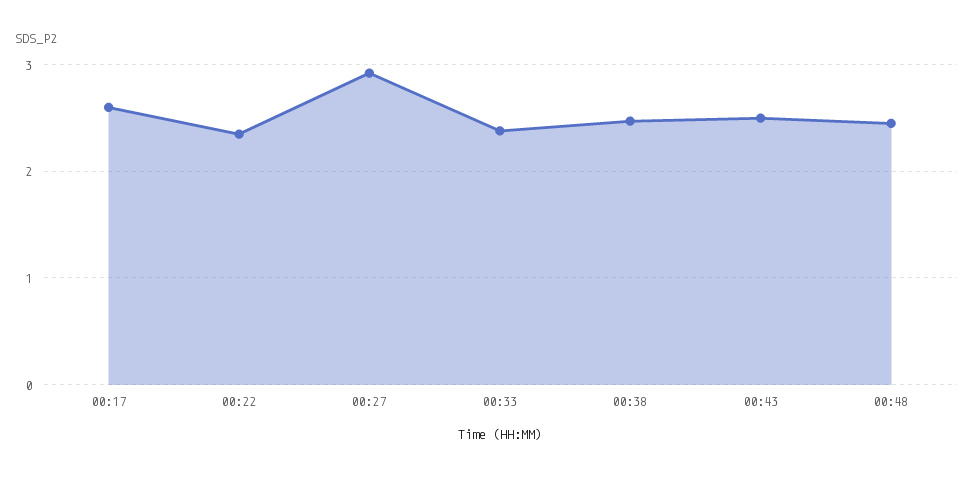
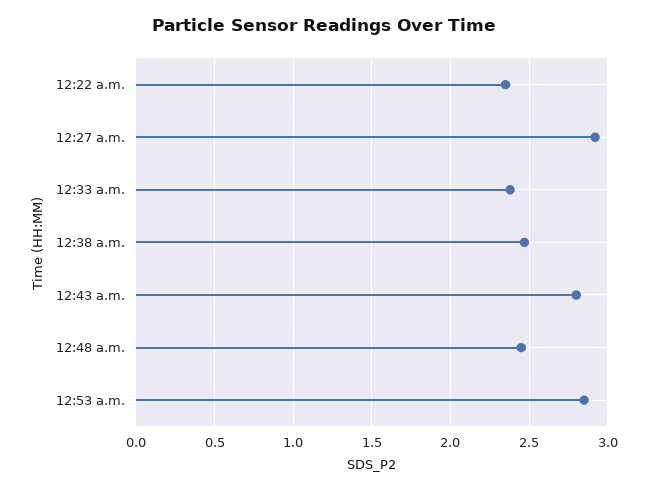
00:17: 2.6 -> none
00:43: 2.5 -> 2.8
12:53 a.m.: none -> 2.85

